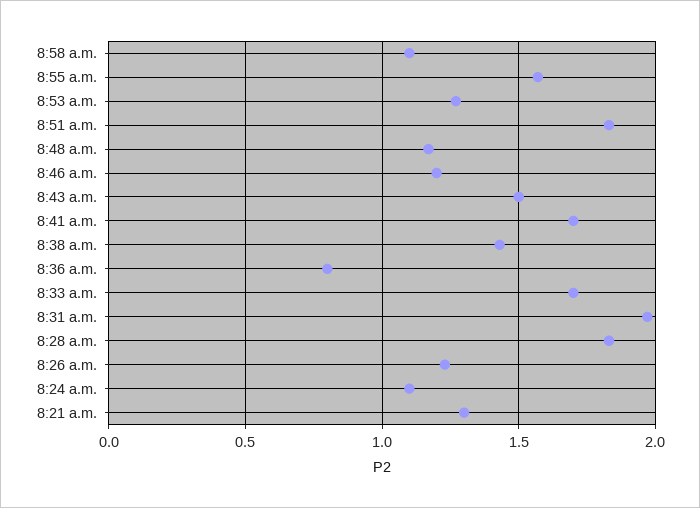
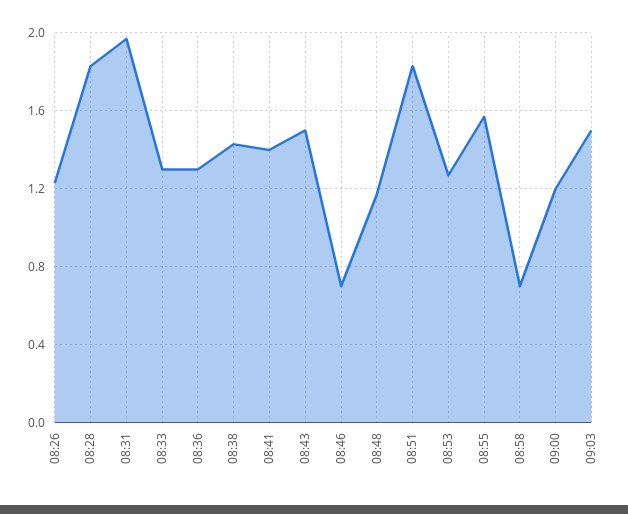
8:58 a.m.: 1.1 -> 0.7
8:46 a.m.: 1.2 -> 0.7
8:41 a.m.: 1.7 -> 1.4
8:36 a.m.: 0.8 -> 1.3
8:33 a.m.: 1.7 -> 1.3
8:24 a.m.: 1.1 -> none
8:21 a.m.: 1.3 -> none
09:00: none -> 1.2
09:03: none -> 1.5

